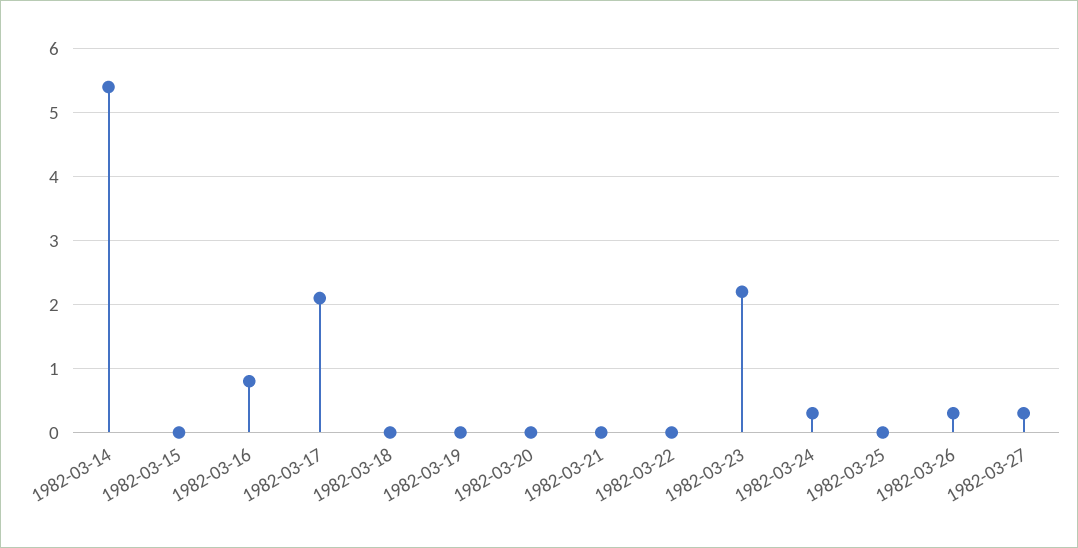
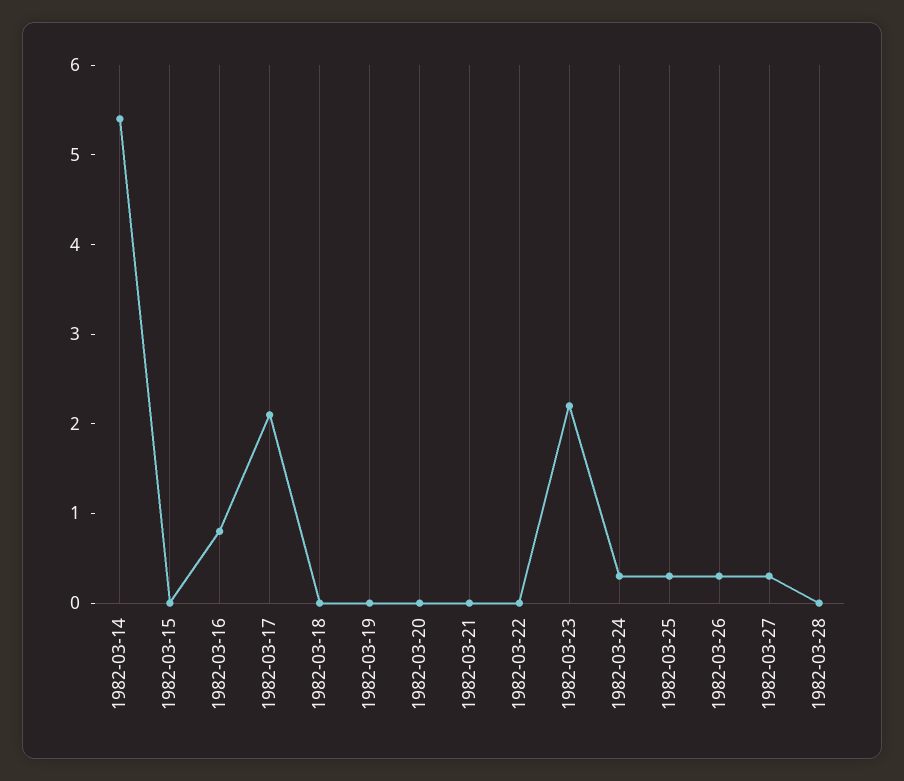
1982-03-25: 0 -> 0.3
1982-03-28: none -> 0

